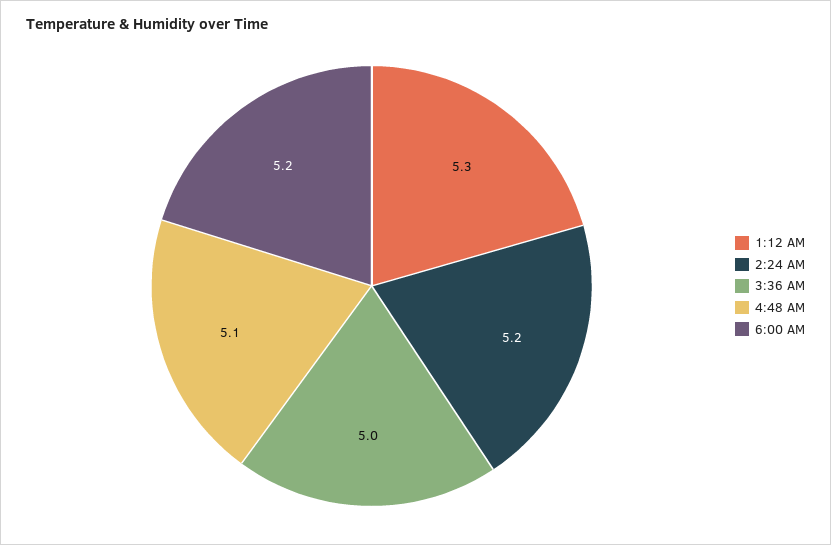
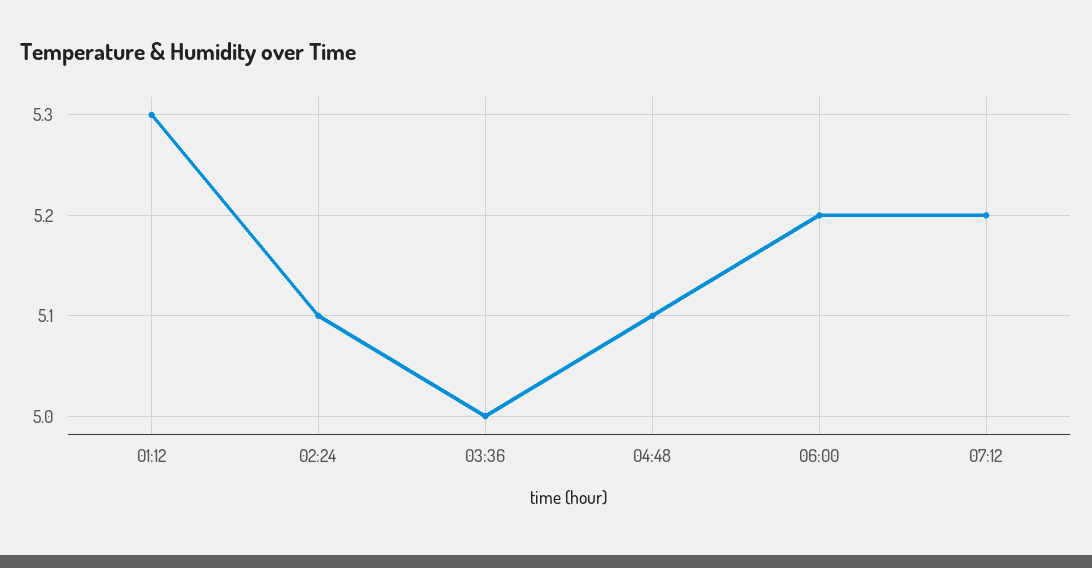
2:24 AM: 5.2 -> 5.1
07:12: none -> 5.2

